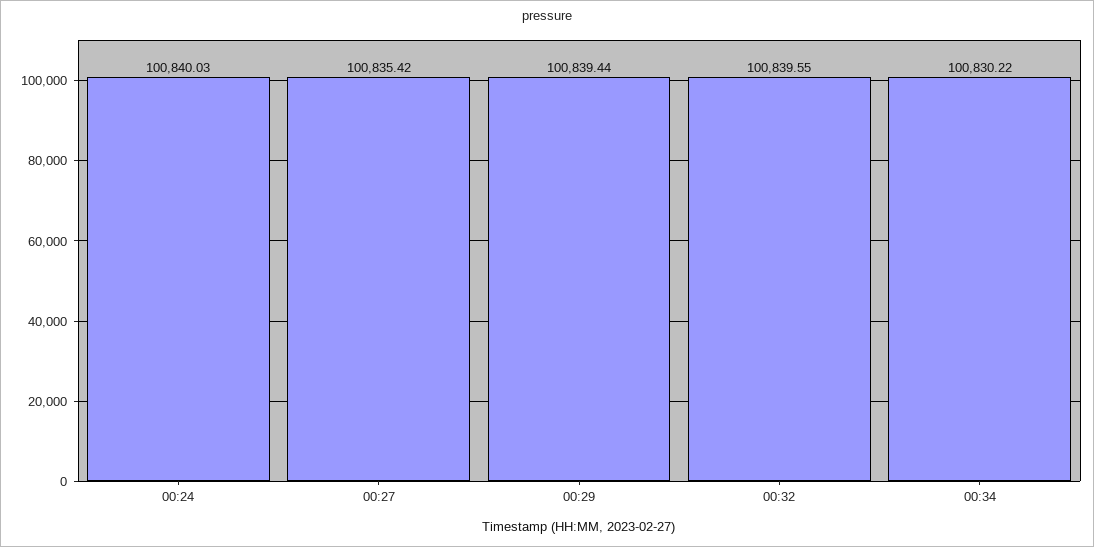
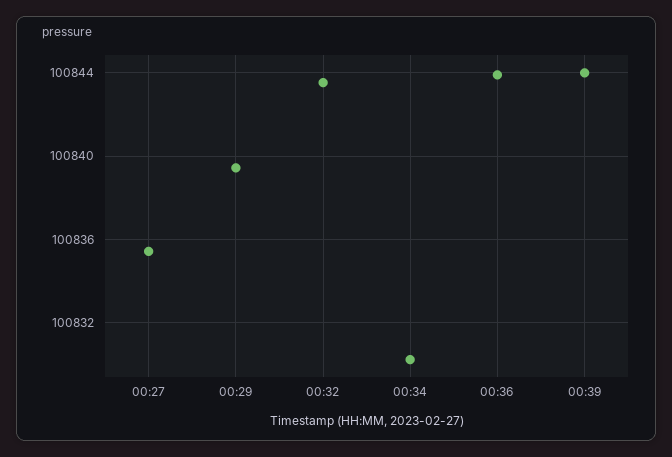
00:24: 100840.03 -> none
00:32: 100839.55 -> 100843.5
00:36: none -> 100844
00:39: none -> 100844

